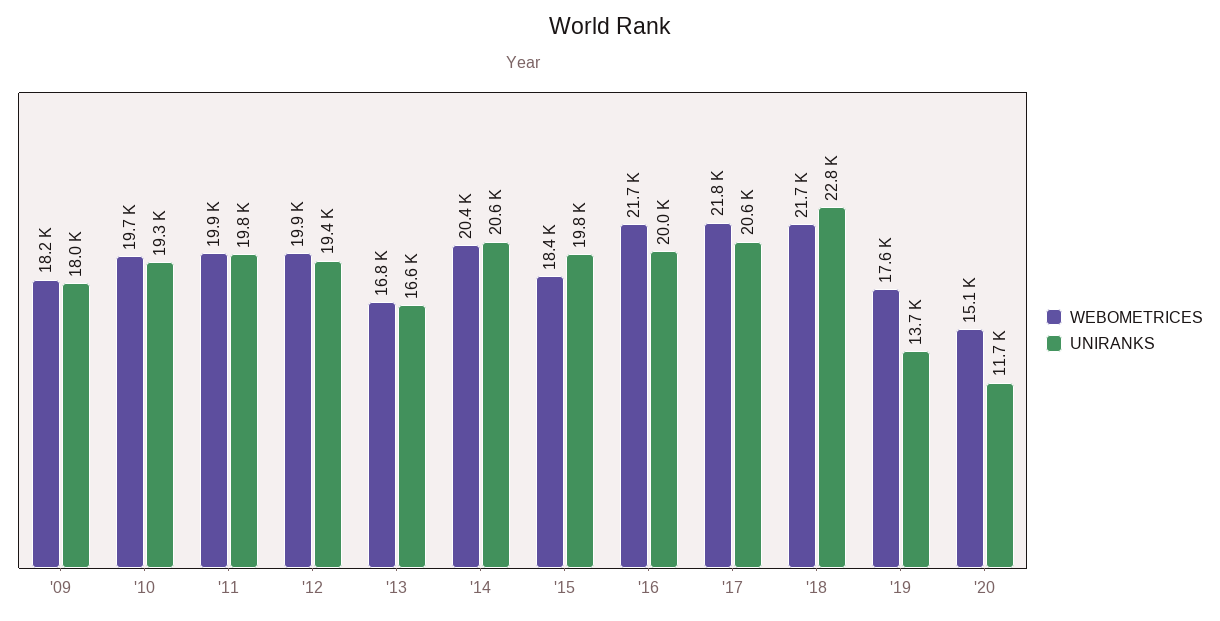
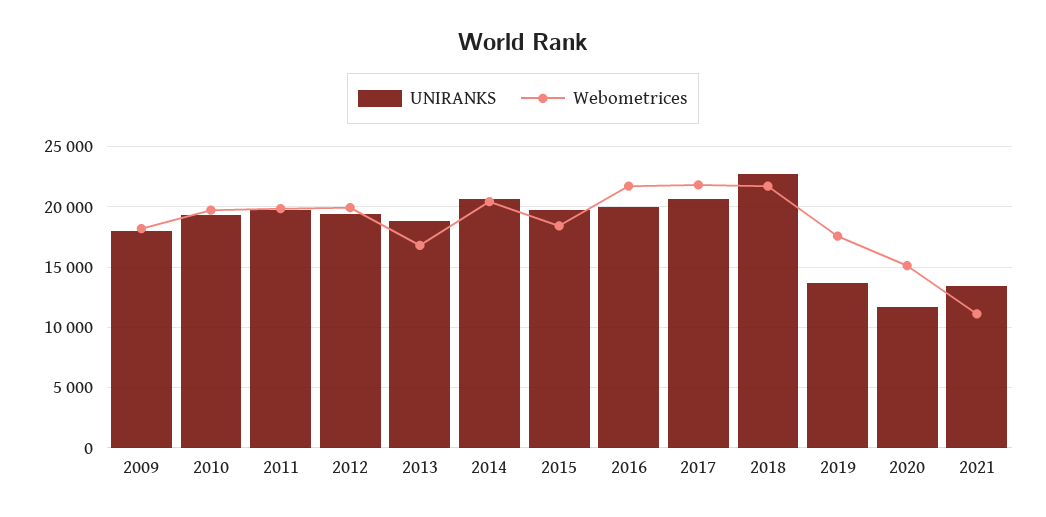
UNIRANKS, '13: 16600 -> 19000
UNIRANKS, 2021: none -> 13500
WEBOMETRICES, 2021: none -> 11000

